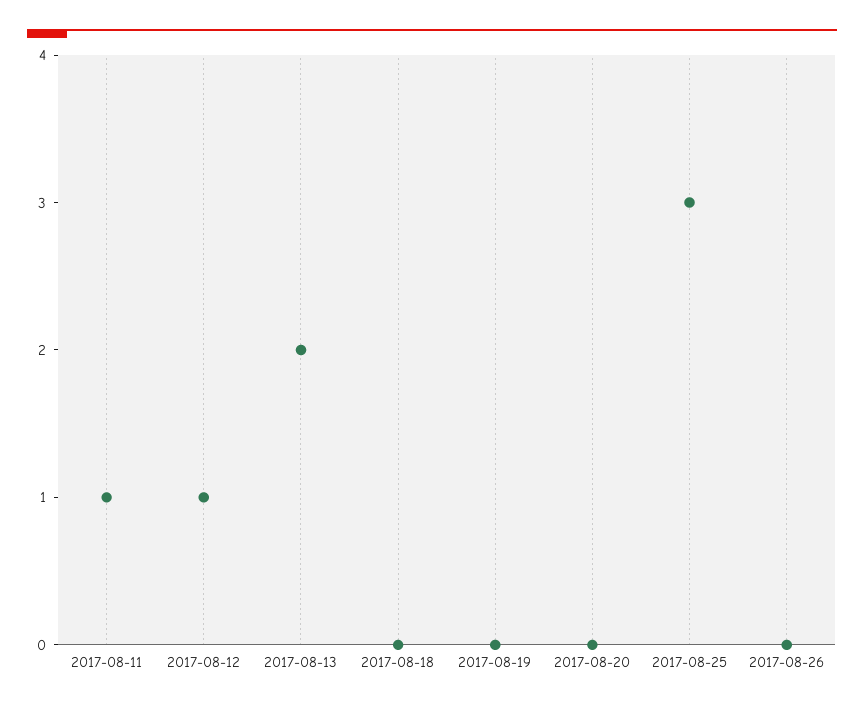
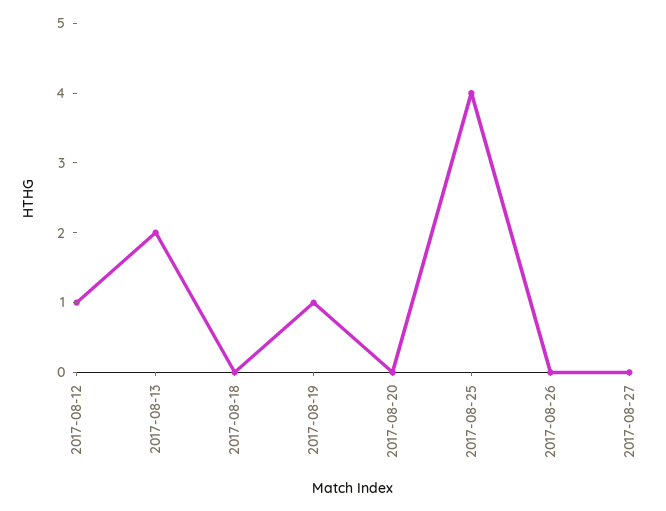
2017-08-11: 1 -> none
2017-08-19: 0 -> 1
2017-08-25: 3 -> 4
2017-08-27: none -> 0

